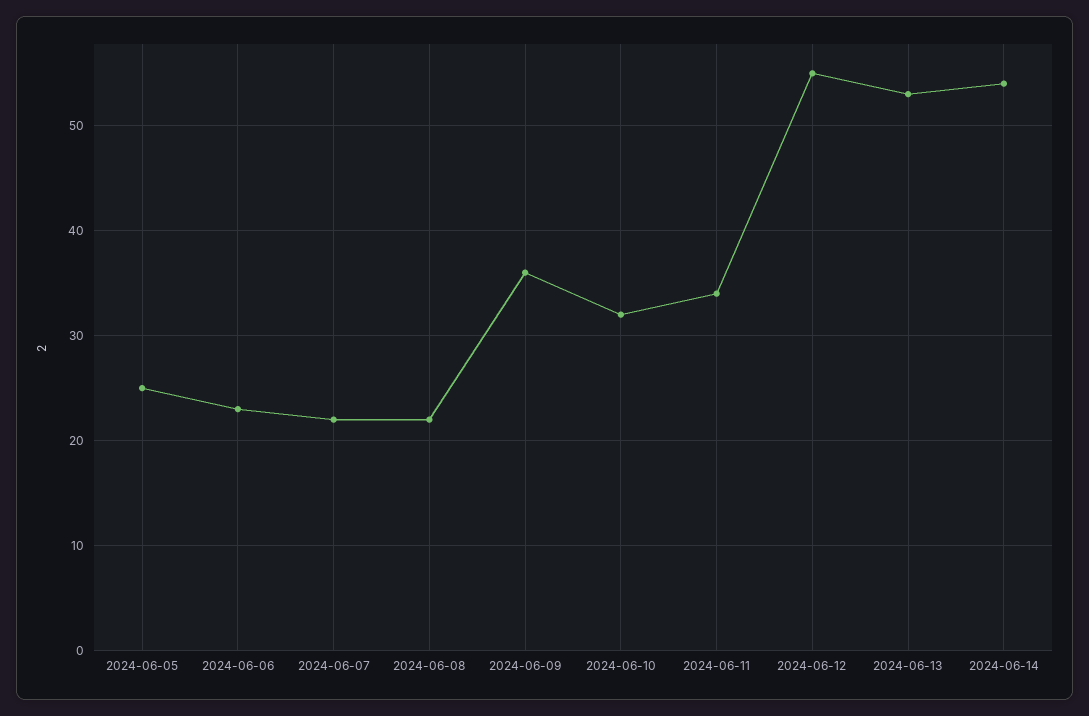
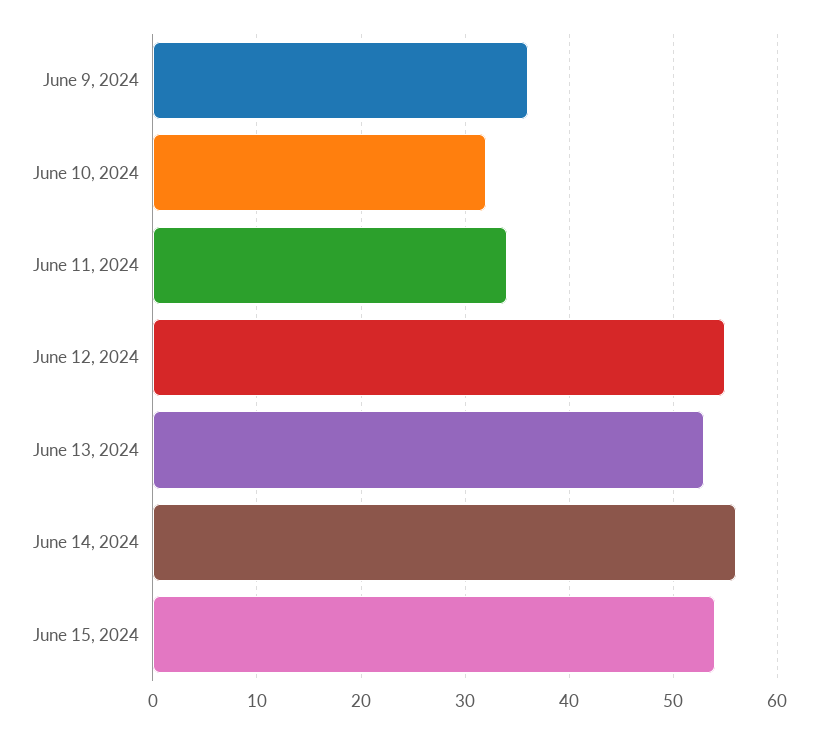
2024-06-05: 25 -> none
2024-06-06: 23 -> none
2024-06-07: 22 -> none
2024-06-08: 22 -> none
2024-06-14: 54 -> 56
June 15, 2024: none -> 54

